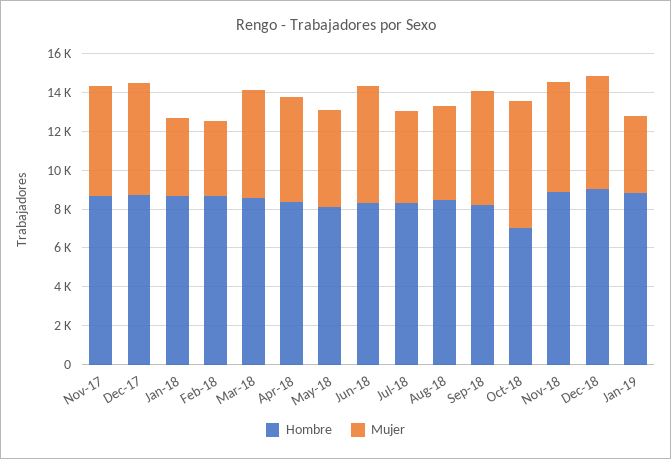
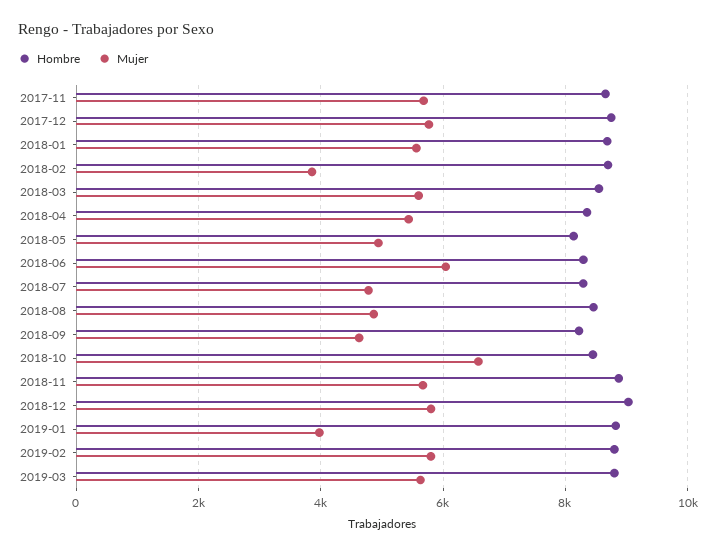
Mujer, Jan-18: 4000 -> 5600
Mujer, Sep-18: 6000 -> 4600
Hombre, Oct-18: 7000 -> 8400
Hombre, 2019-02: none -> 8800
Mujer, 2019-02: none -> 5800
Hombre, 2019-03: none -> 8800
Mujer, 2019-03: none -> 5600

